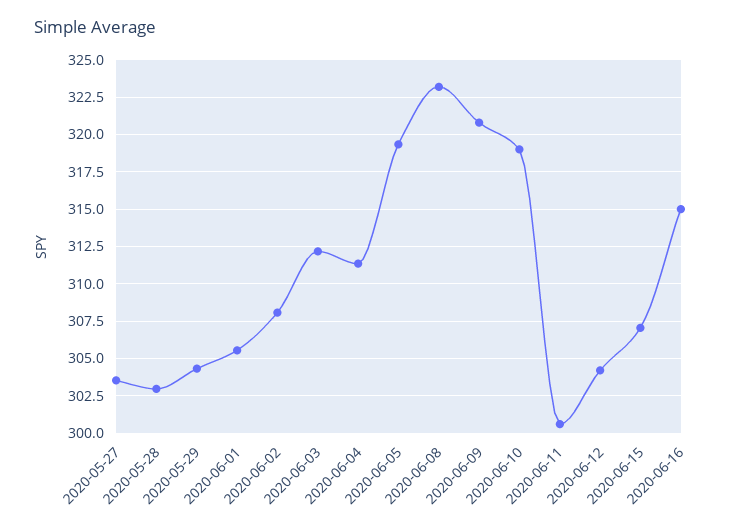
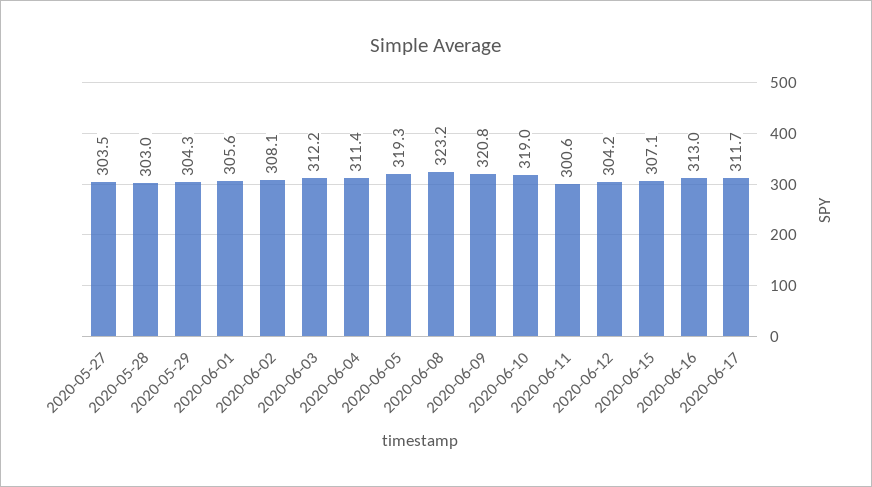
2020-06-16: 315 -> 313
2020-06-17: none -> 311.7

